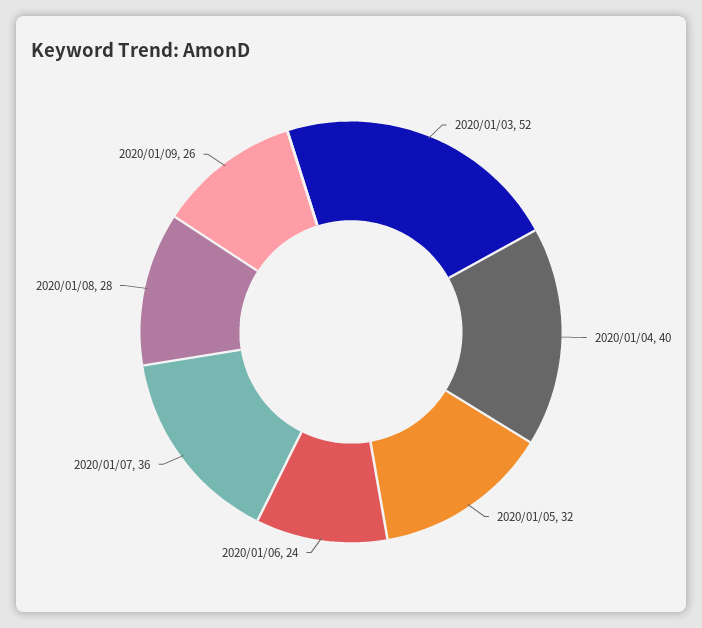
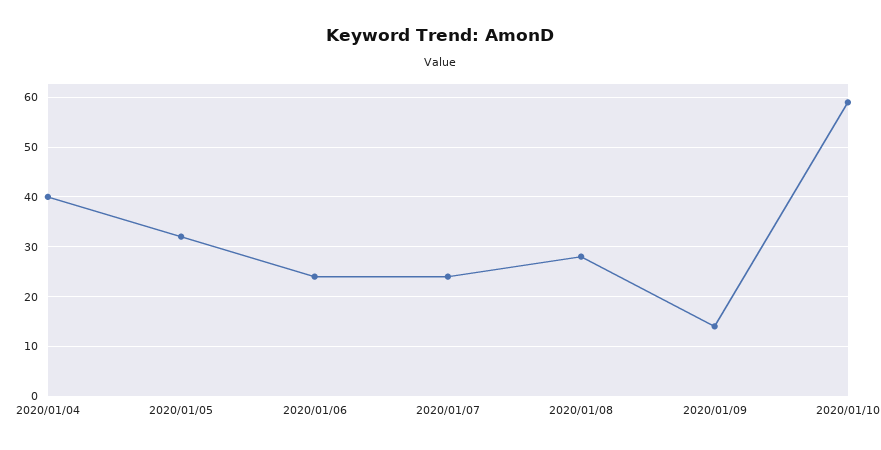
2020/01/03: 52 -> none
2020/01/07: 36 -> 25
2020/01/09: 26 -> 15
2020/01/10: none -> 60

